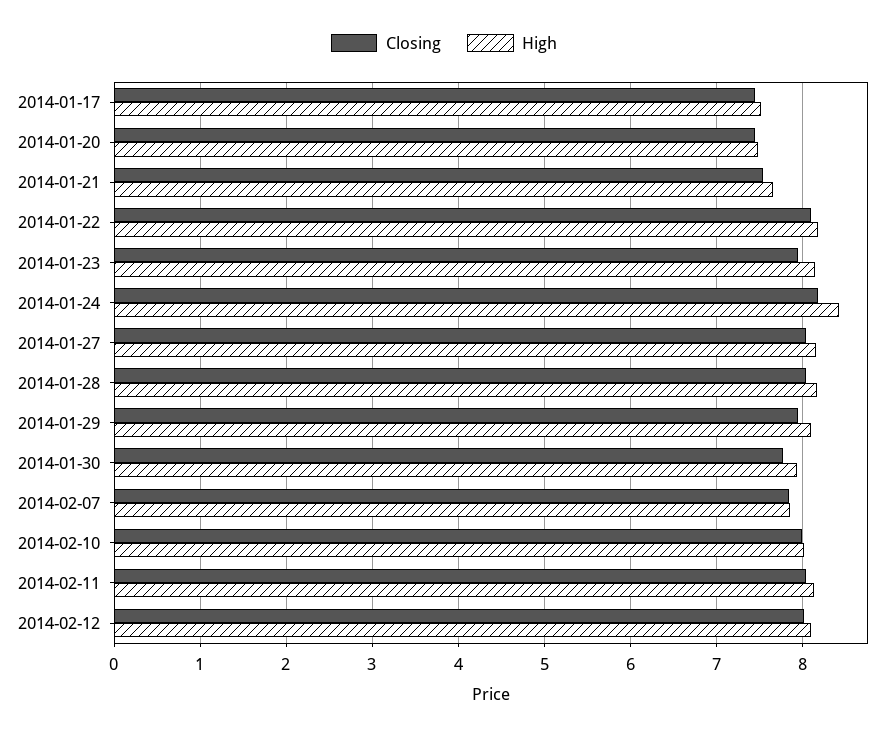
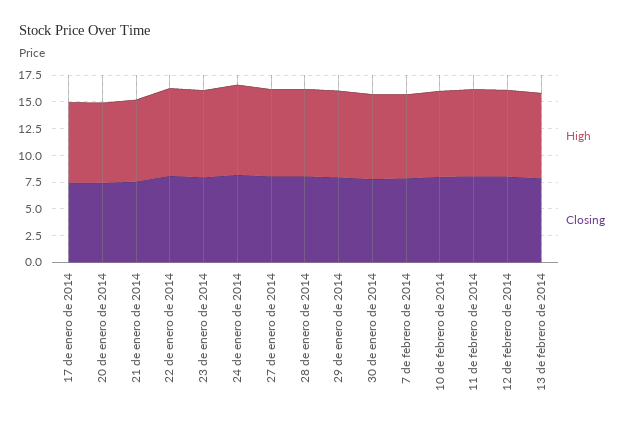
High, 13 de febrero de 2014: none -> 7.5
Closing, 13 de febrero de 2014: none -> 7.5

